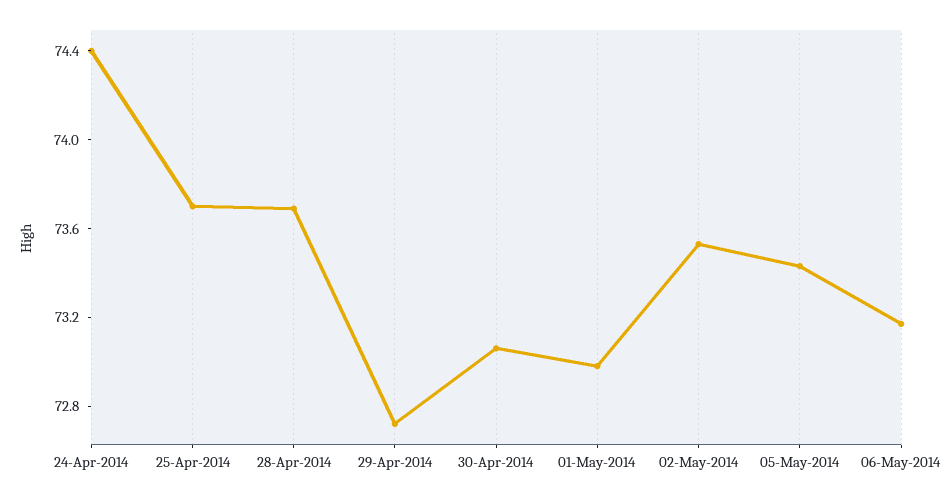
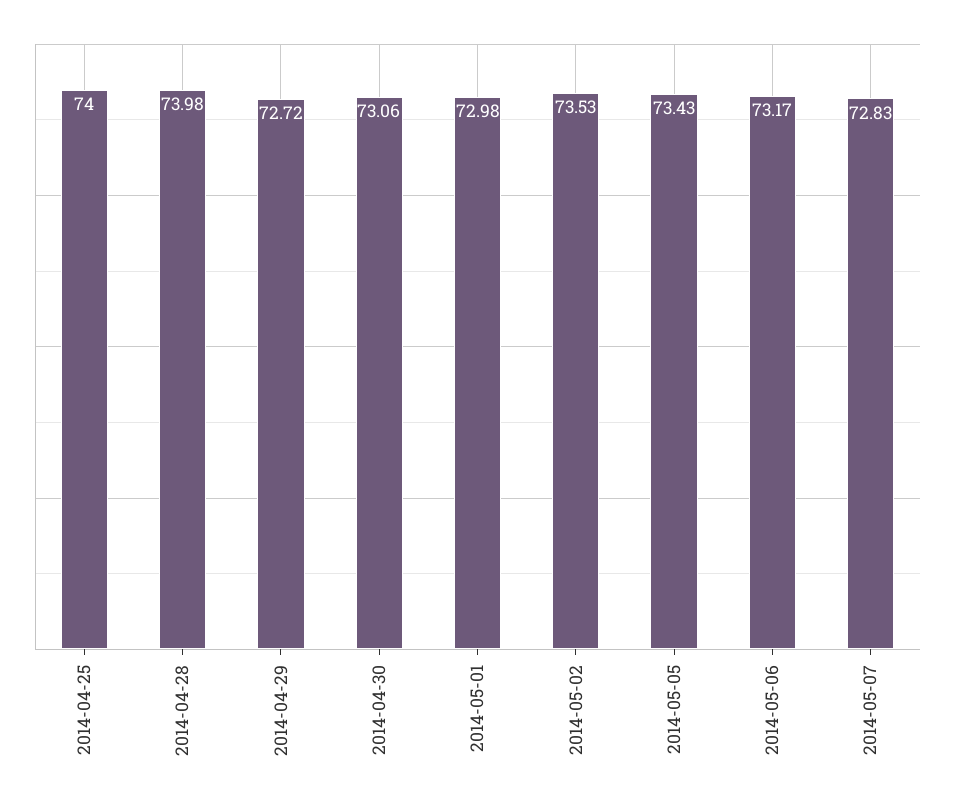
24-Apr-2014: 74.4 -> none
25-Apr-2014: 73.7 -> 74
28-Apr-2014: 73.7 -> 73.98
2014-05-07: none -> 72.83

